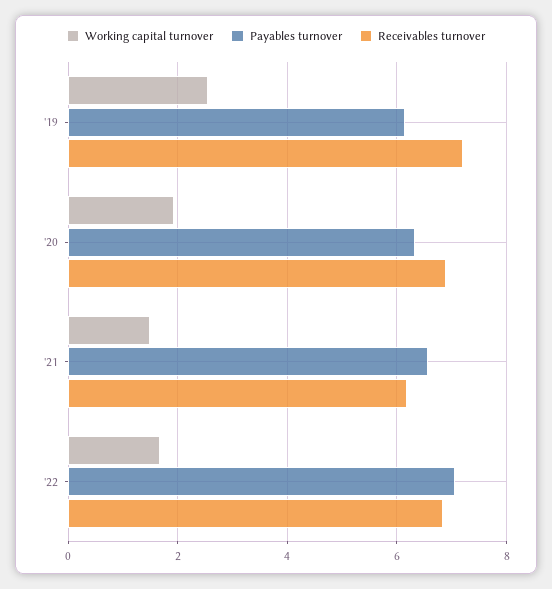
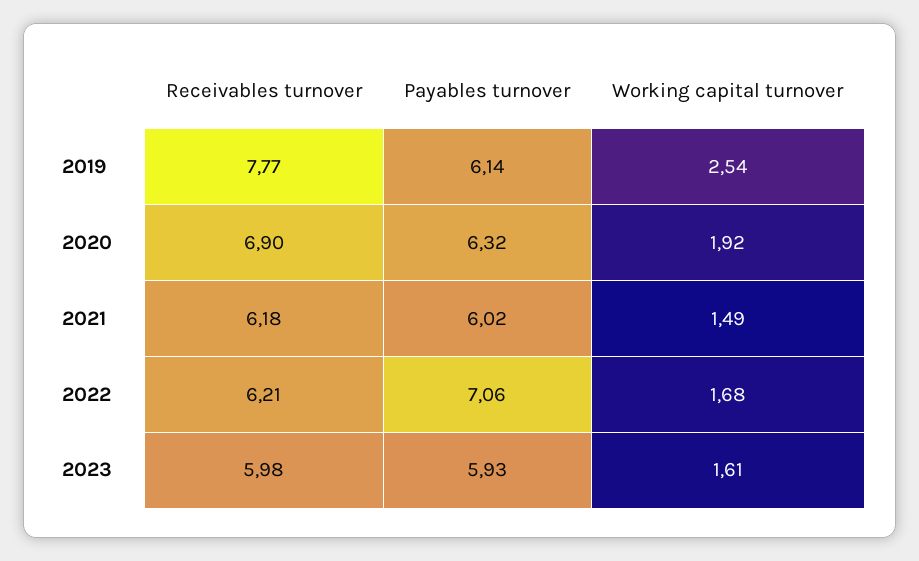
Receivables turnover, '19: 7.2 -> 7.77
Payables turnover, '21: 6.6 -> 6.02
Receivables turnover, '22: 6.8 -> 6.21
Receivables turnover, 2023: none -> 5.98
Payables turnover, 2023: none -> 5.93
Working capital turnover, 2023: none -> 1.61

